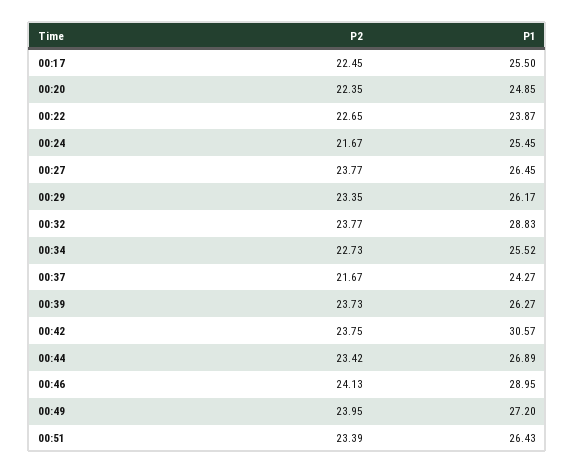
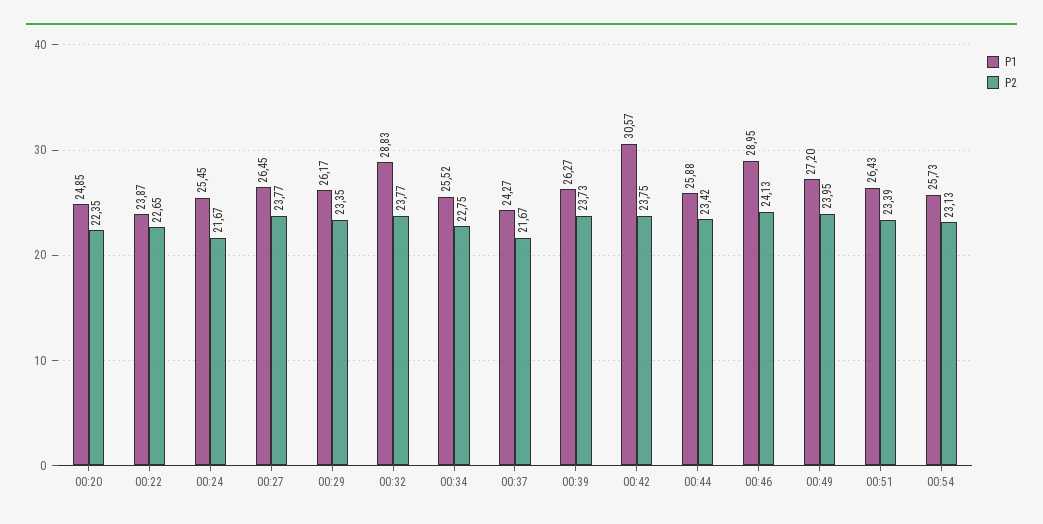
P2, 00:17: 22.45 -> none
P1, 00:17: 25.5 -> none
P2, 00:34: 22.73 -> 22.75
P1, 00:44: 26.89 -> 25.88
P1, 00:54: none -> 25.73
P2, 00:54: none -> 23.13

